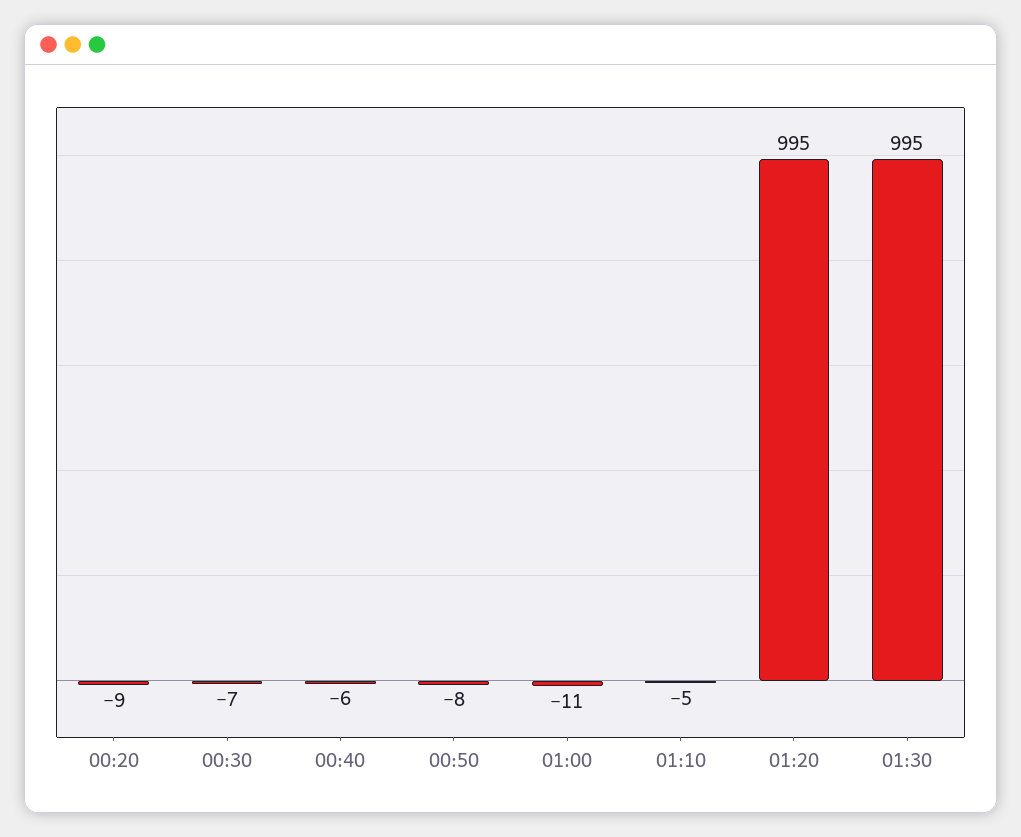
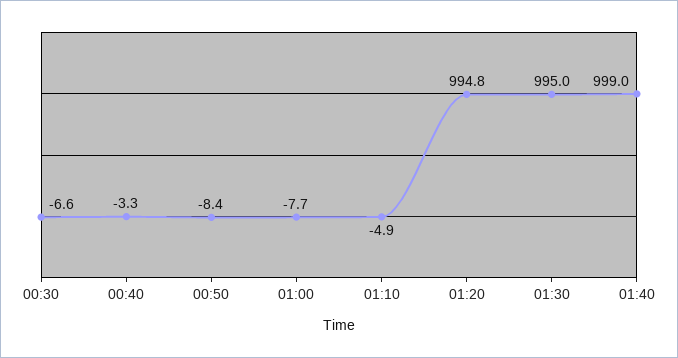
00:20: -9 -> none
00:40: -6 -> -3.3
01:00: -11 -> -7.7
01:40: none -> 999

